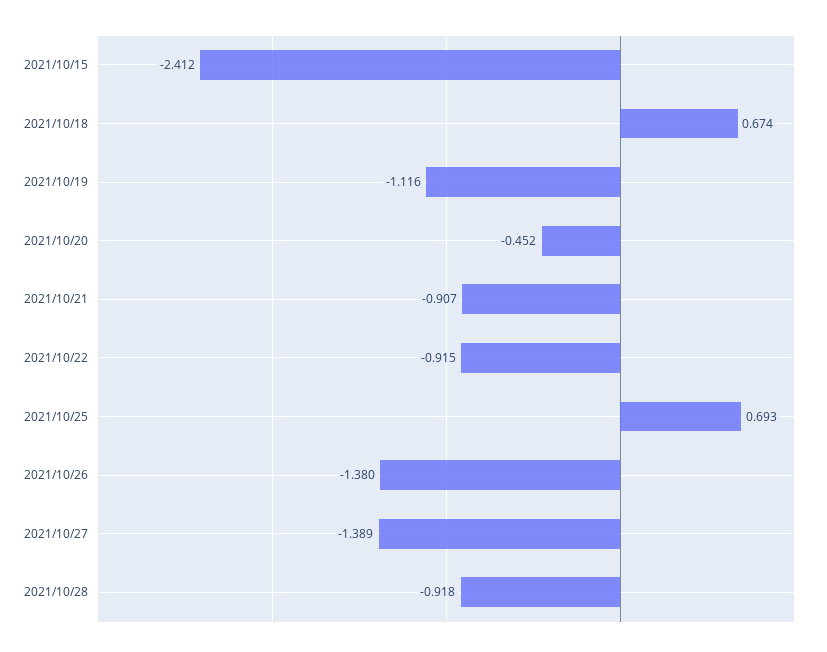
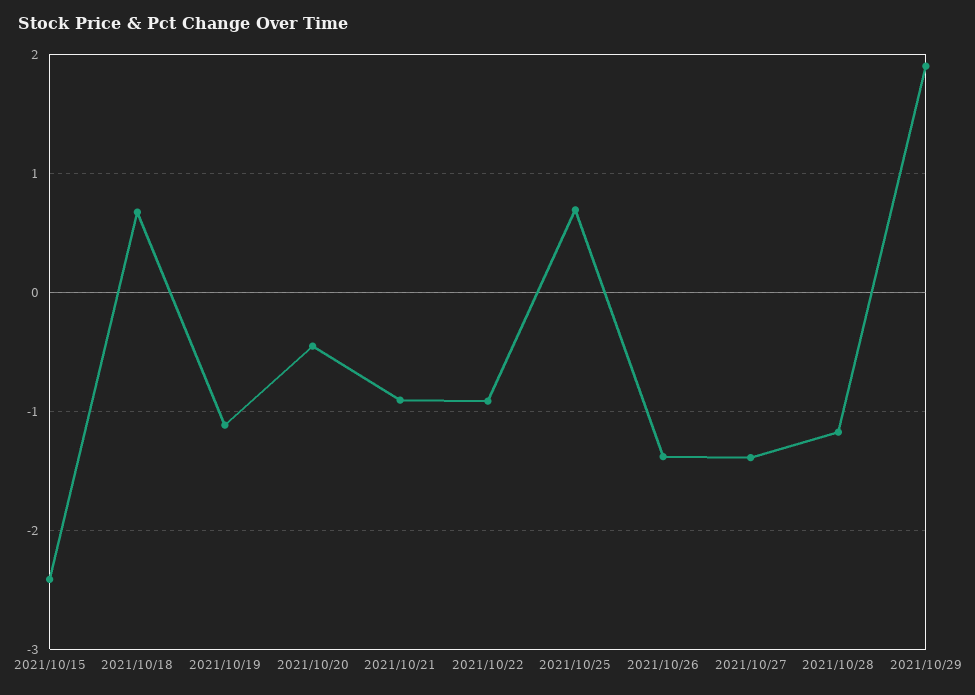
2021/10/28: -0.918 -> -1.2
2021/10/29: none -> 1.9

